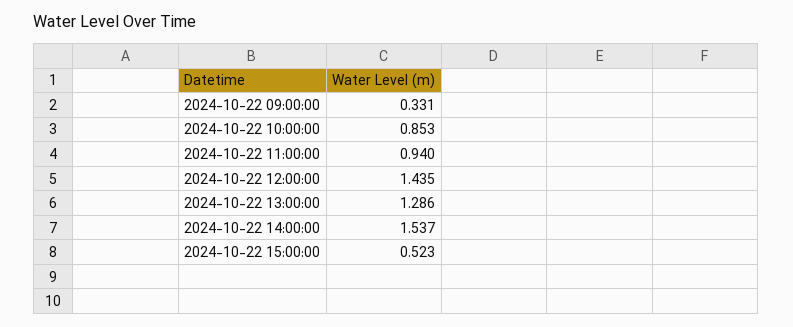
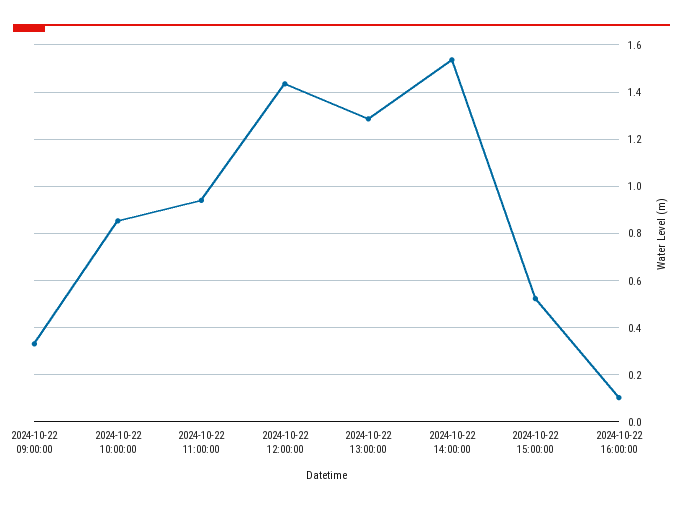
2024-10-22 16:00:00: none -> 0.1

